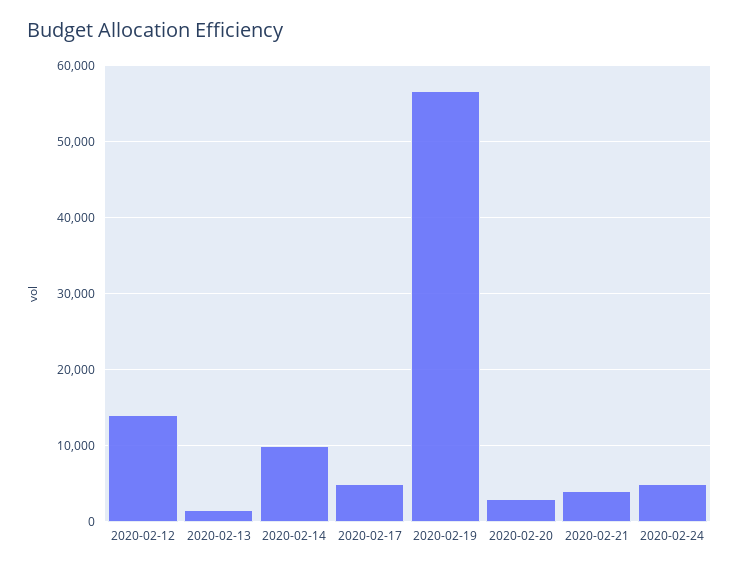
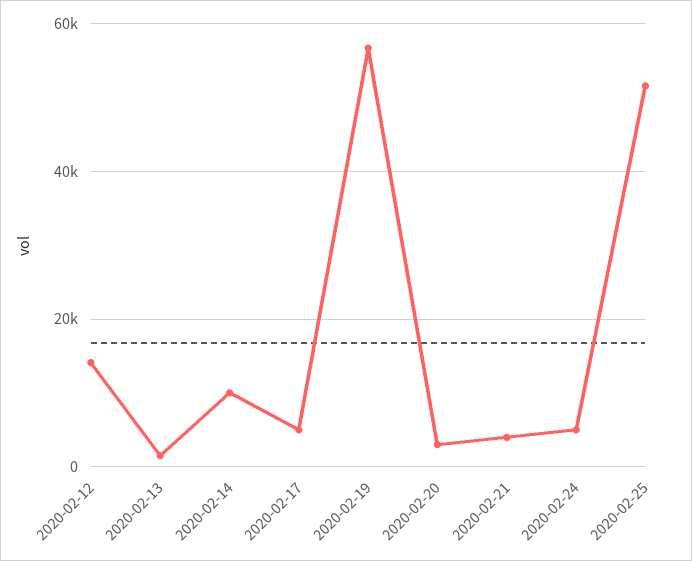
2020-02-25: none -> 52000

